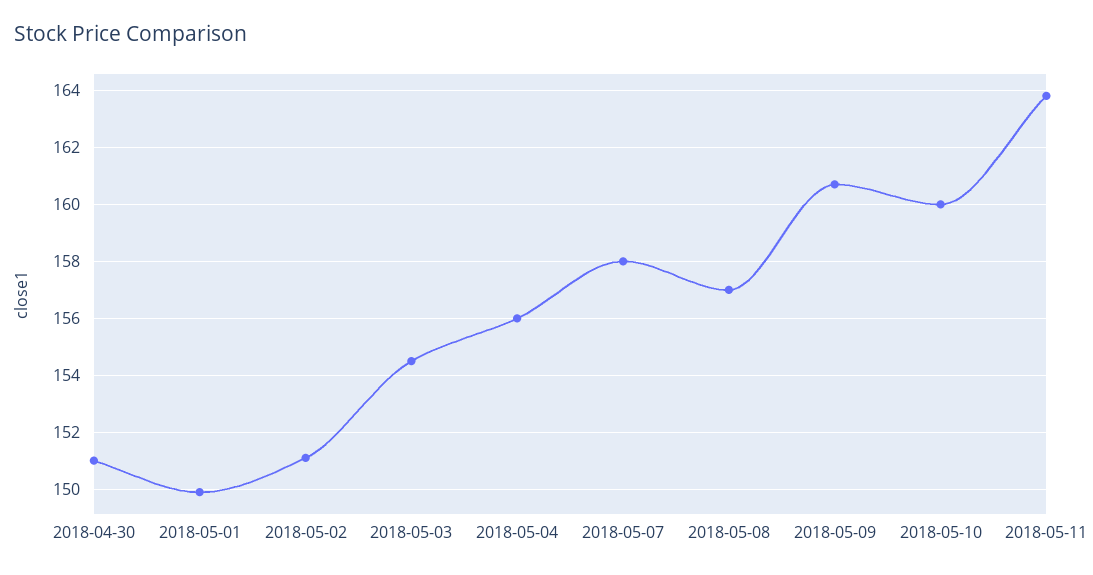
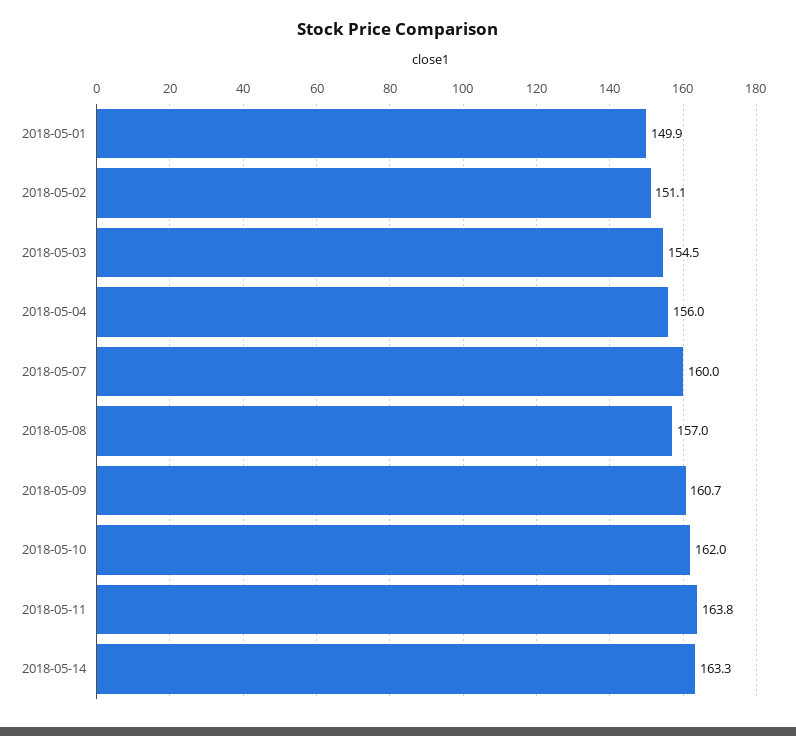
2018-04-30: 151 -> none
2018-05-07: 158 -> 160
2018-05-10: 160 -> 162
2018-05-14: none -> 163.3

